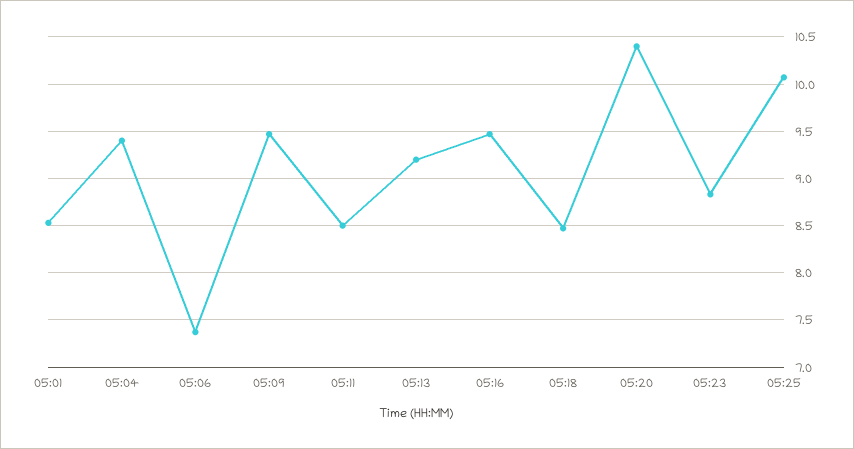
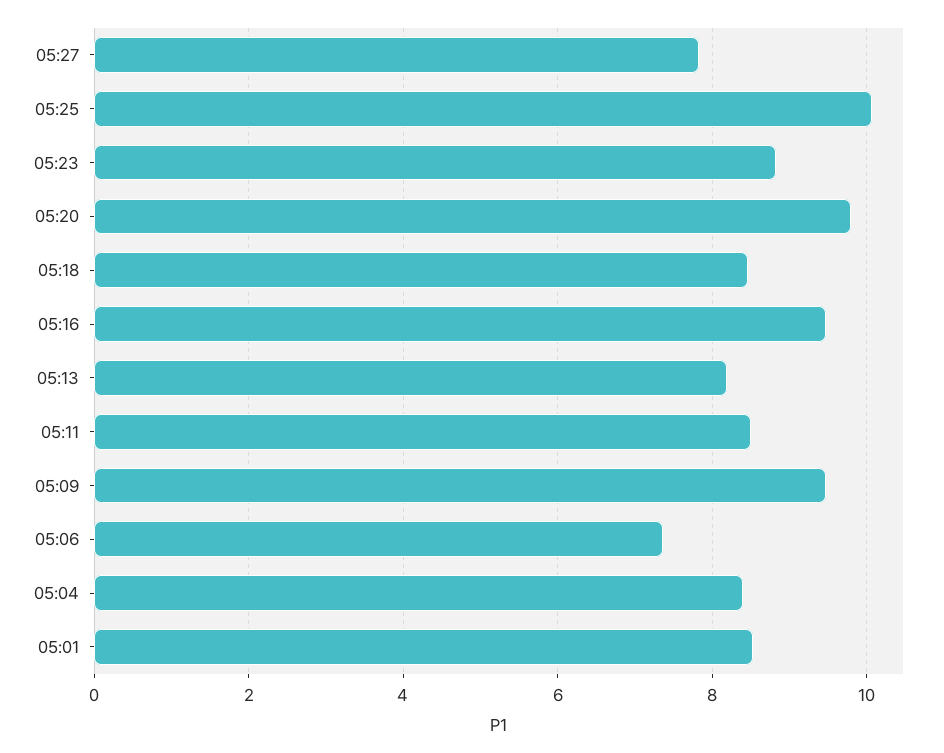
05:04: 9.4 -> 8.4
05:13: 9.2 -> 8.2
05:20: 10.4 -> 9.8
05:27: none -> 7.8

